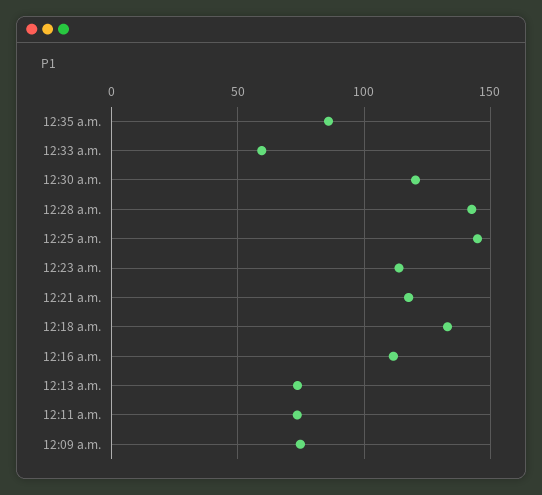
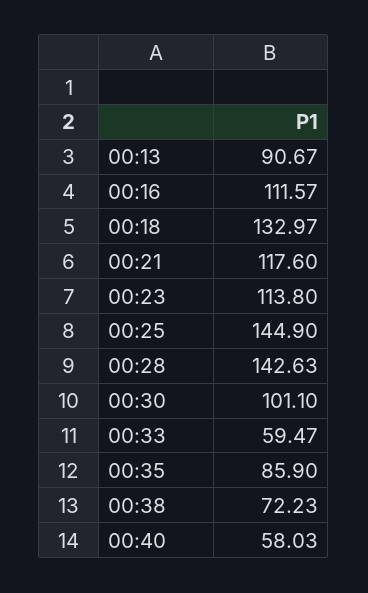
12:30 a.m.: 120 -> 101.1
12:13 a.m.: 75 -> 90.67
12:11 a.m.: 75 -> none
12:09 a.m.: 75 -> none
00:38: none -> 72.23
00:40: none -> 58.03

